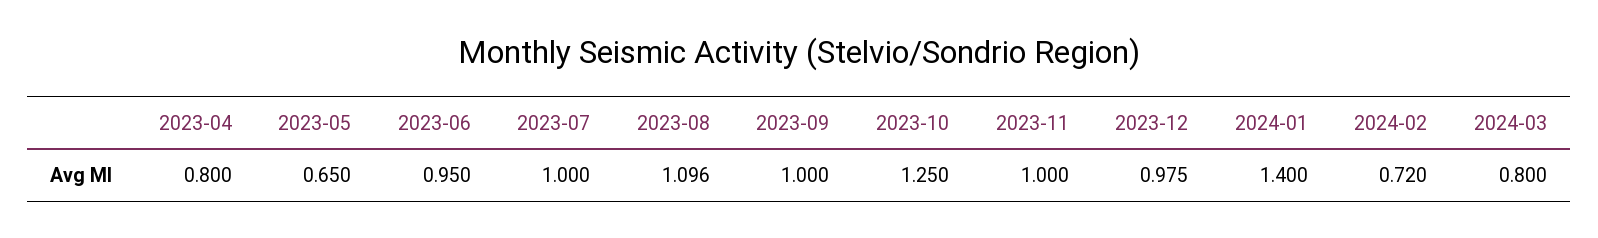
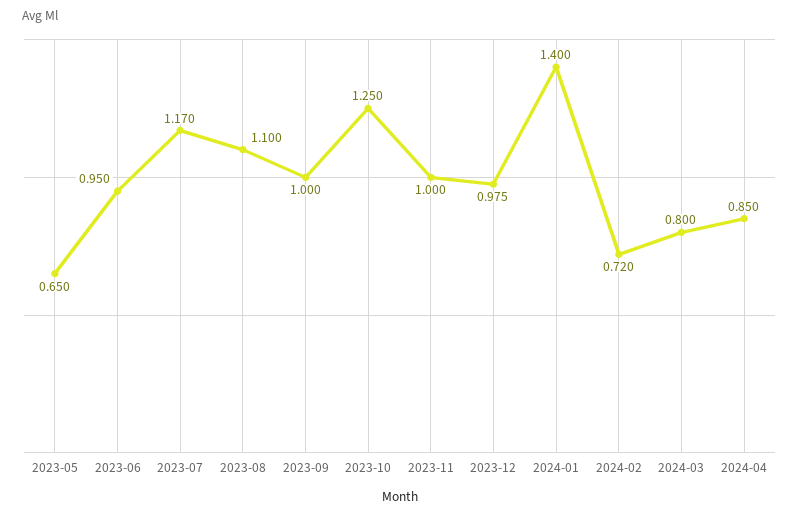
2023-04: 0.8 -> none
2023-07: 1 -> 1.17
2023-08: 1.096 -> 1.1
2024-04: none -> 0.85

